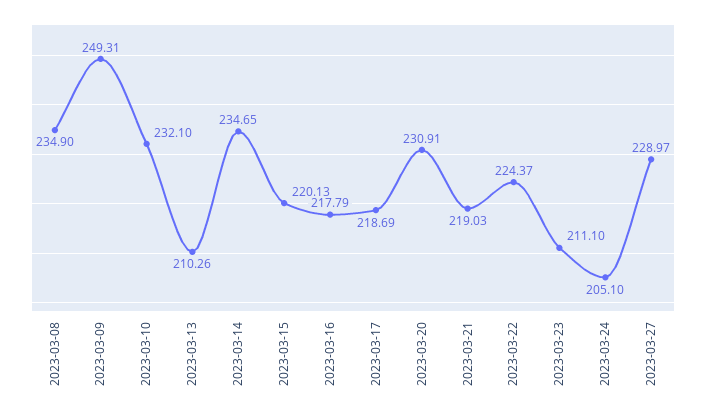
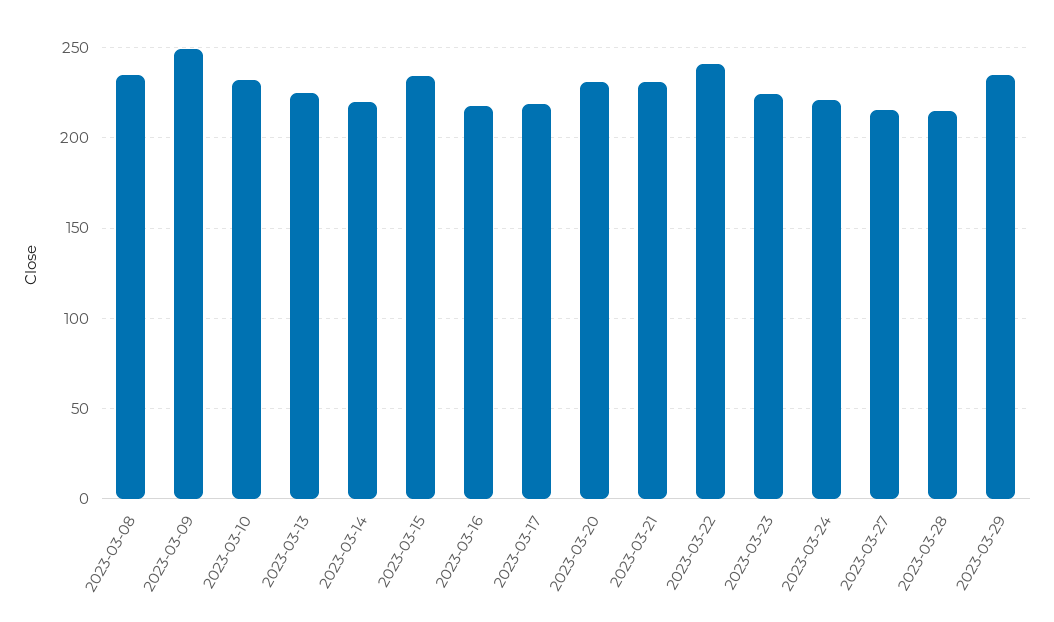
2023-03-13: 210.26 -> 225
2023-03-14: 234.65 -> 220
2023-03-15: 220.13 -> 235
2023-03-21: 219.03 -> 230
2023-03-22: 224.37 -> 240
2023-03-23: 211.1 -> 225
2023-03-24: 205.1 -> 220
2023-03-27: 228.97 -> 215
2023-03-28: none -> 215
2023-03-29: none -> 235

